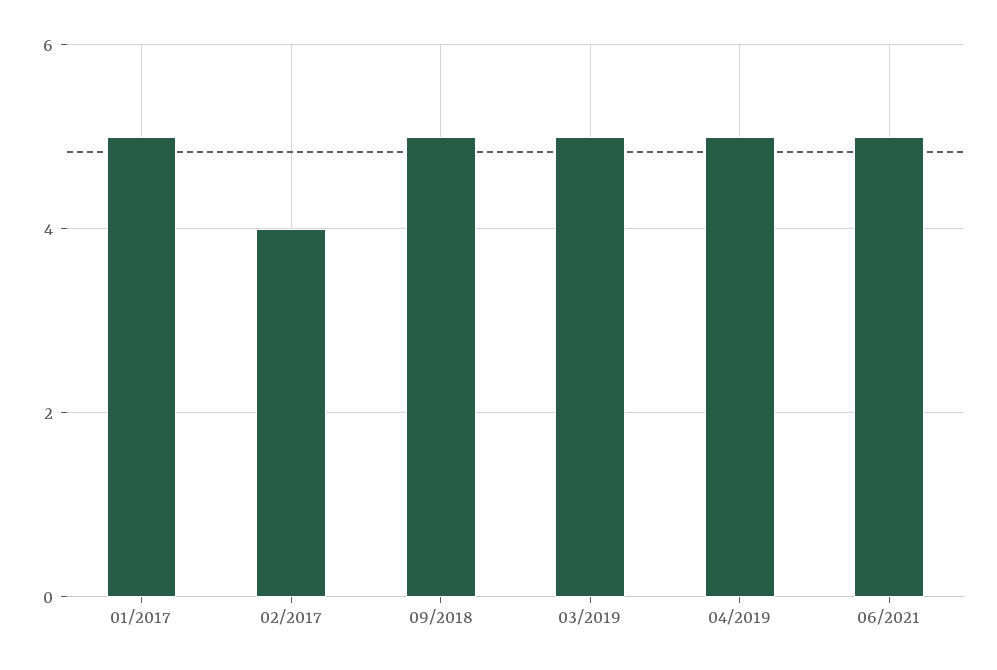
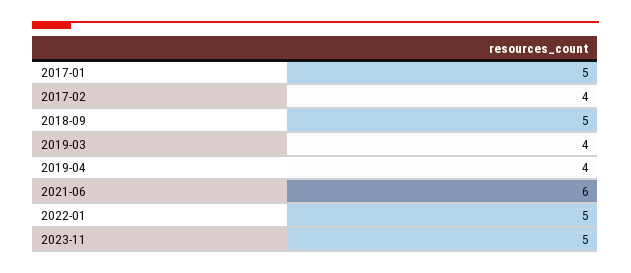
03/2019: 5 -> 4
04/2019: 5 -> 4
06/2021: 5 -> 6
2022-01: none -> 5
2023-11: none -> 5

